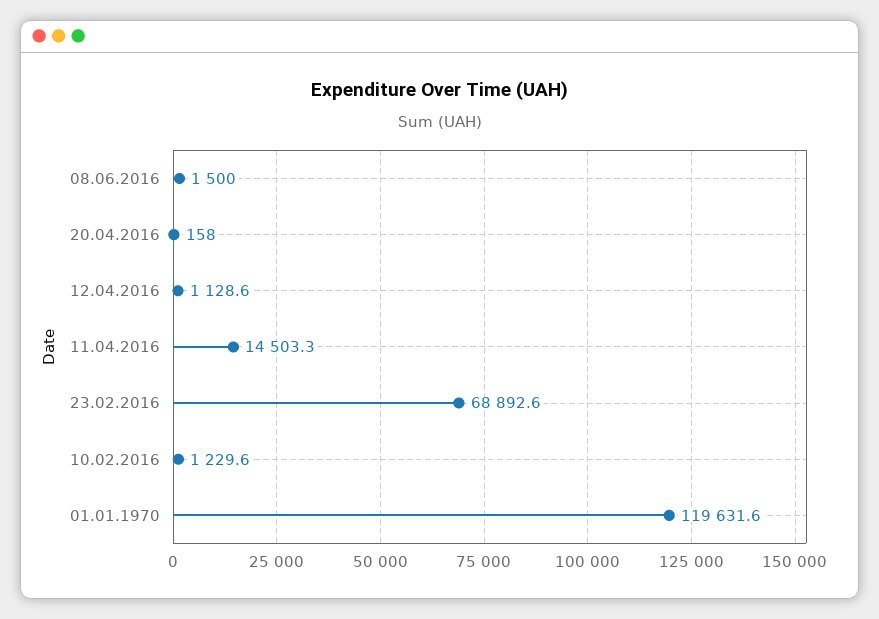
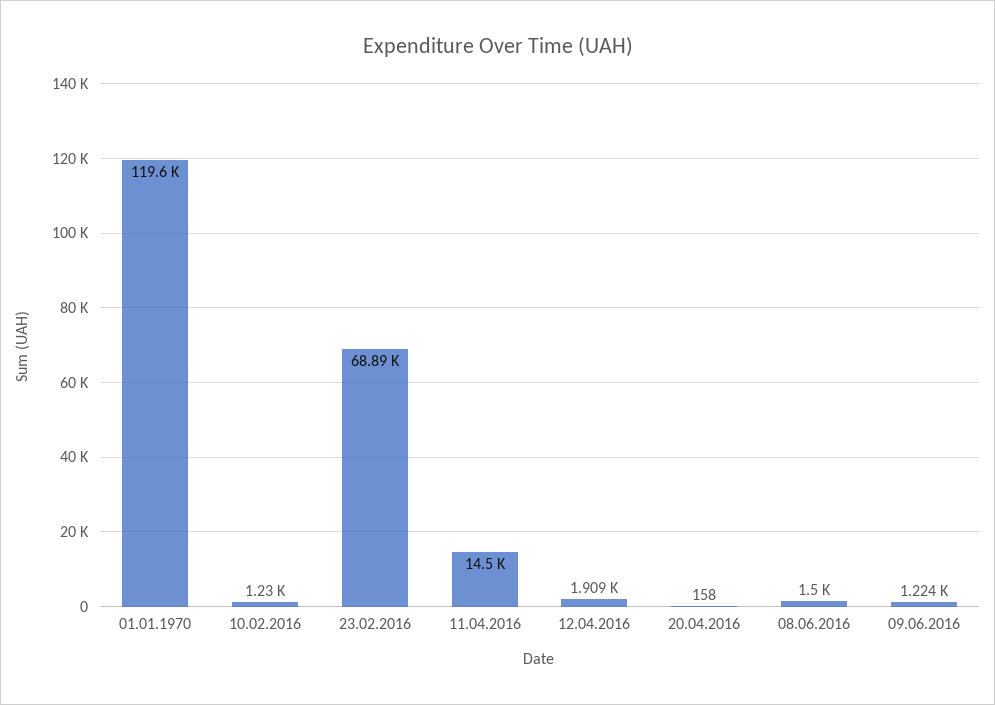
12.04.2016: 1128.6 -> 1909
09.06.2016: none -> 1224

